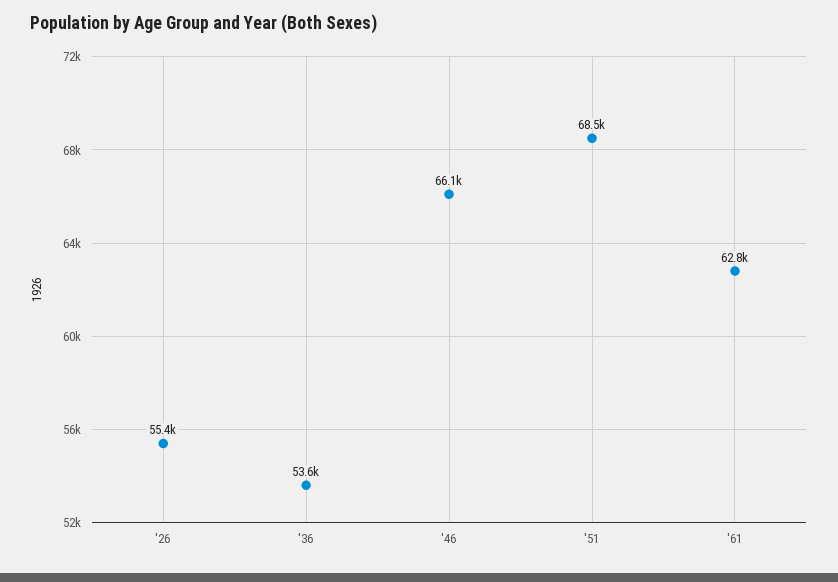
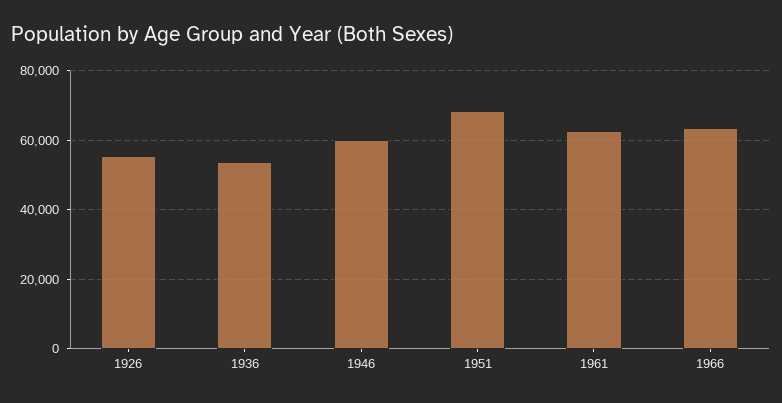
'46: 66100 -> 60000
1966: none -> 64000

